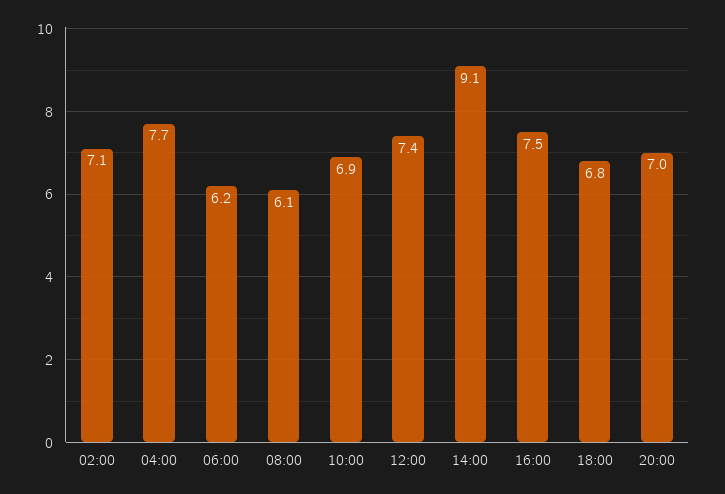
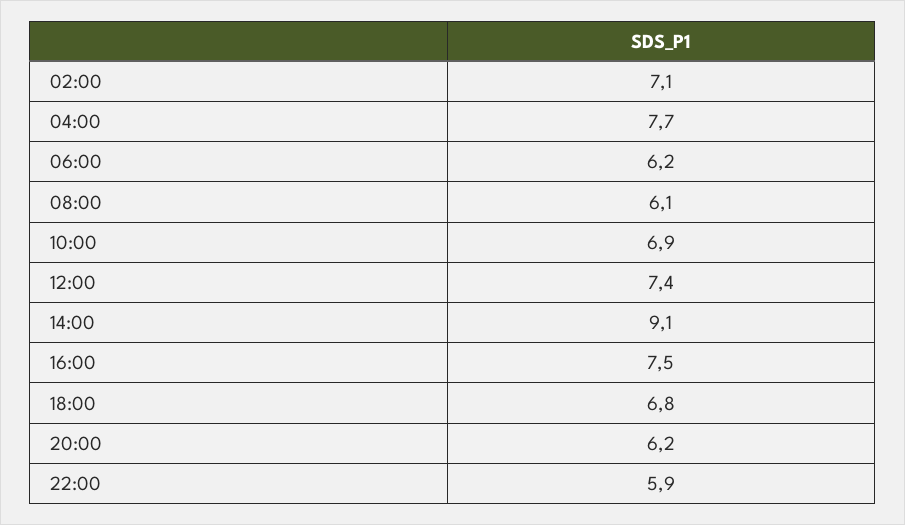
20:00: 7 -> 6.2
22:00: none -> 5.9

